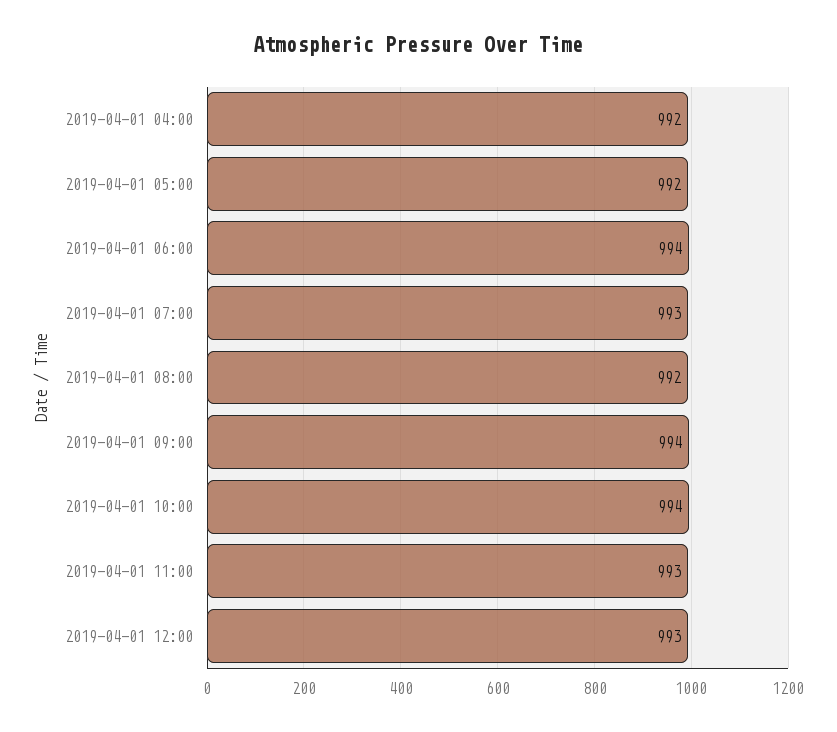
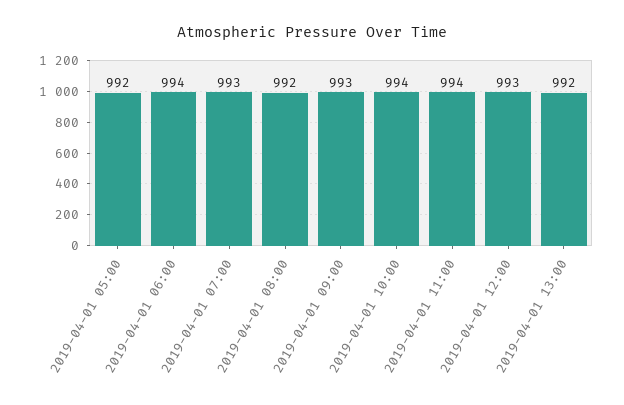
2019-04-01 04:00: 992 -> none
2019-04-01 09:00: 994 -> 993
2019-04-01 11:00: 993 -> 994
2019-04-01 13:00: none -> 992

